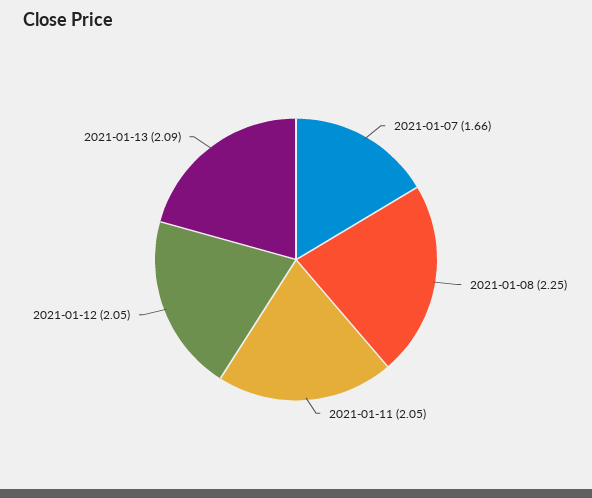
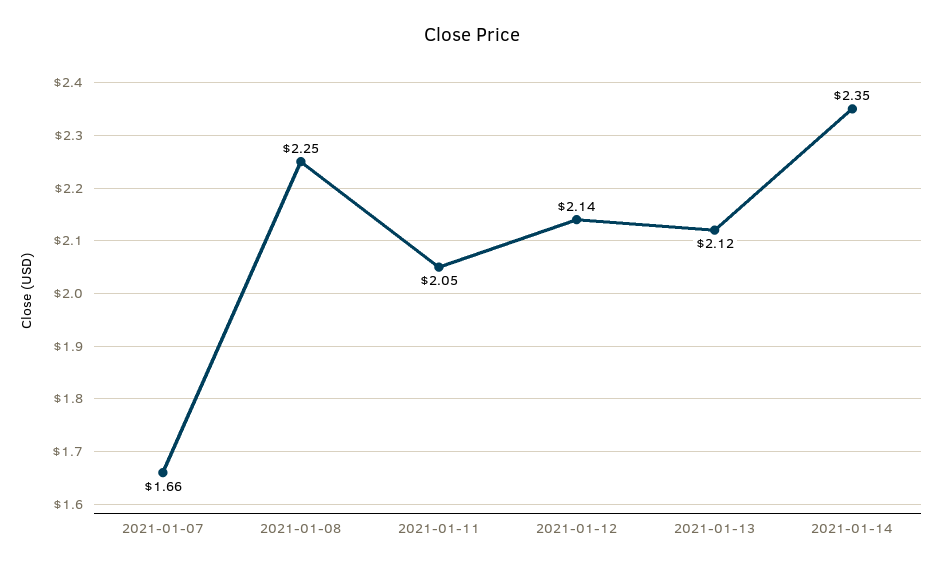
2021-01-12: 2.05 -> 2.14
2021-01-13: 2.09 -> 2.12
2021-01-14: none -> 2.35

